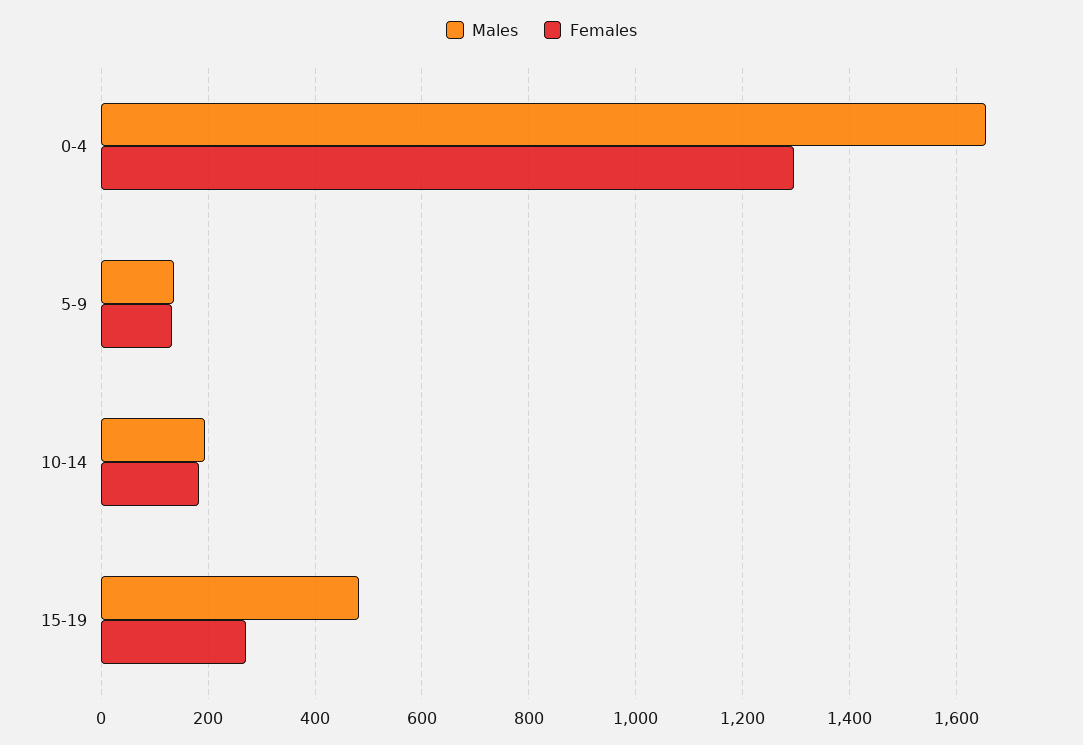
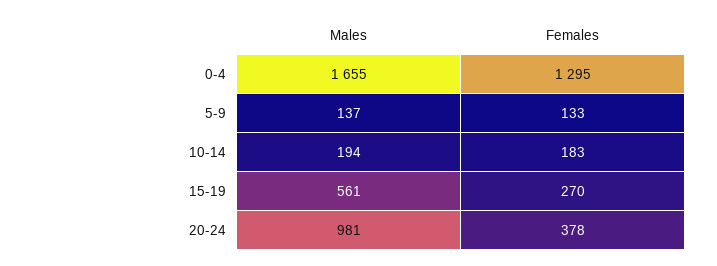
Males, 15-19: 480 -> 561
Males, 20-24: none -> 981
Females, 20-24: none -> 378

